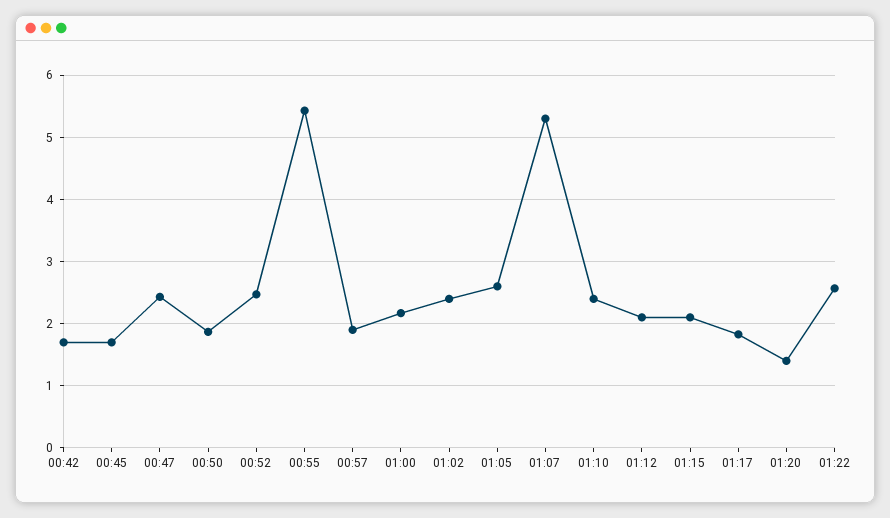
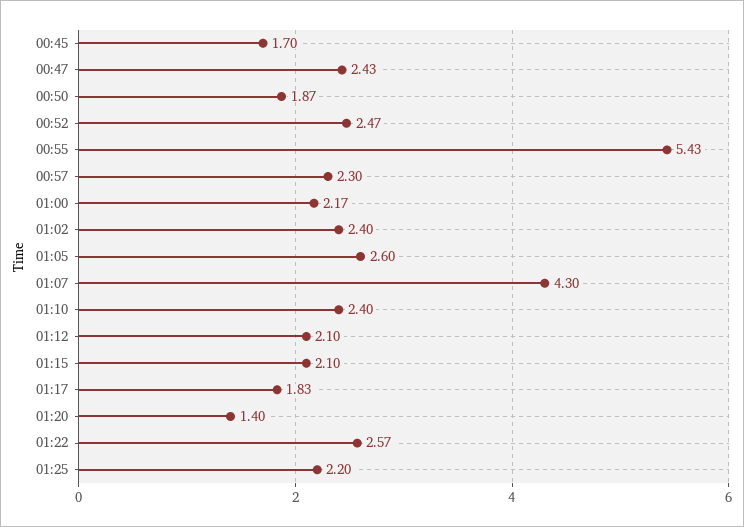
00:42: 1.7 -> none
00:57: 1.9 -> 2.3
01:07: 5.3 -> 4.3
01:25: none -> 2.2

